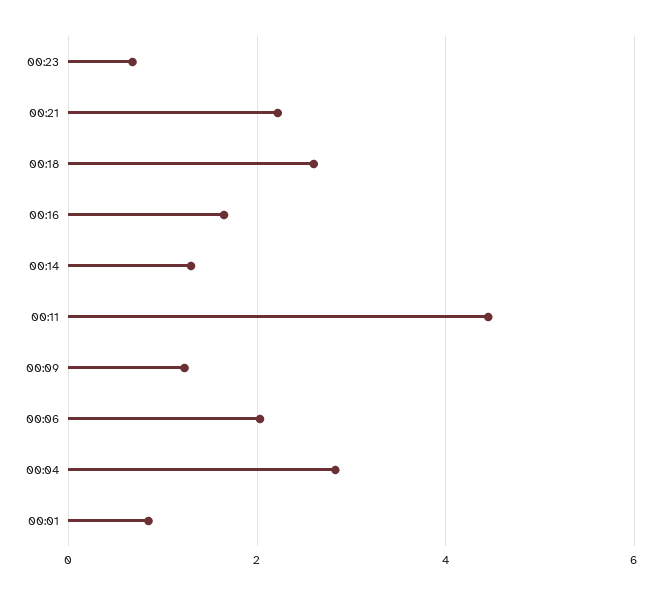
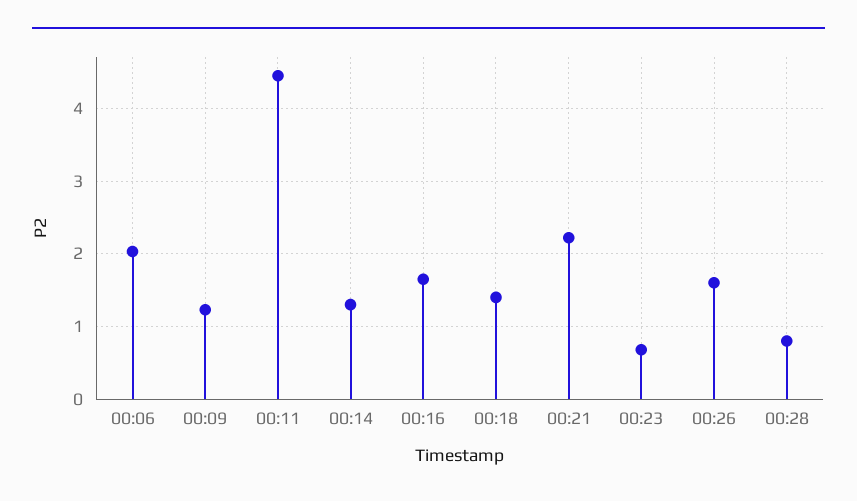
00:18: 2.6 -> 1.4
00:04: 2.8 -> none
00:01: 0.8 -> none
00:26: none -> 1.6
00:28: none -> 0.8

